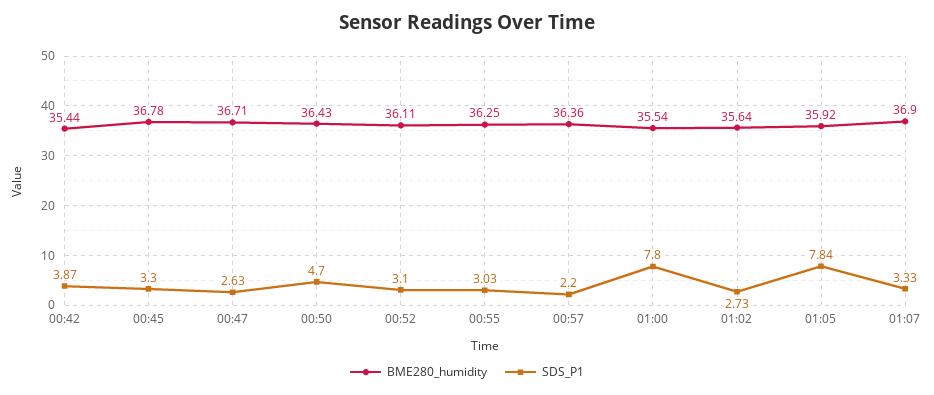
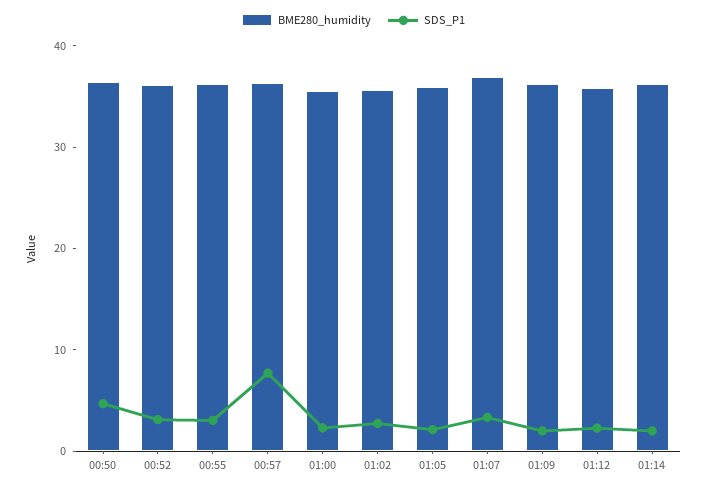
BME280_humidity, 00:42: 35.44 -> none
SDS_P1, 00:42: 3.87 -> none
BME280_humidity, 00:45: 36.78 -> none
SDS_P1, 00:45: 3.3 -> none
BME280_humidity, 00:47: 36.71 -> none
SDS_P1, 00:47: 2.63 -> none
SDS_P1, 00:57: 2.2 -> 8
SDS_P1, 01:00: 7.8 -> 2
SDS_P1, 01:05: 7.84 -> 2
BME280_humidity, 01:09: none -> 36
SDS_P1, 01:09: none -> 2
BME280_humidity, 01:12: none -> 36
SDS_P1, 01:12: none -> 2
BME280_humidity, 01:14: none -> 36
SDS_P1, 01:14: none -> 2

